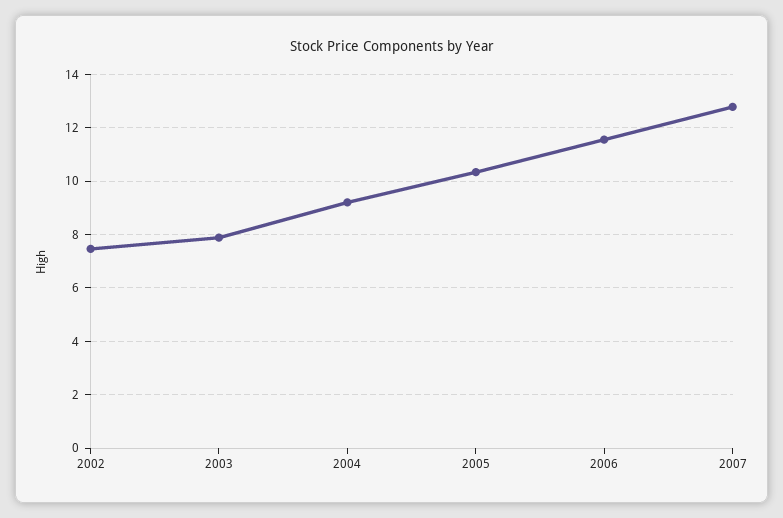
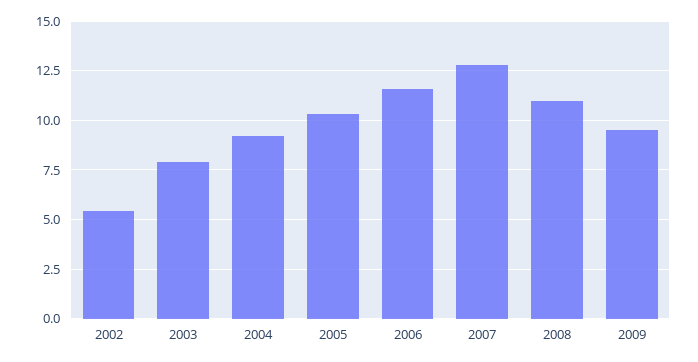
2002: 7.5 -> 5.5
2008: none -> 11
2009: none -> 9.5

